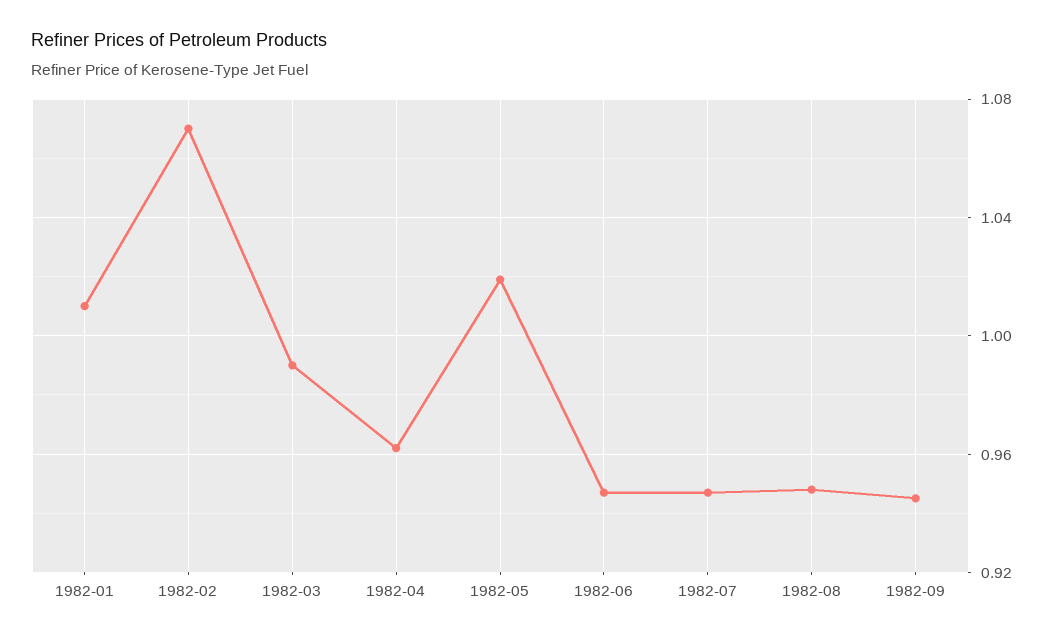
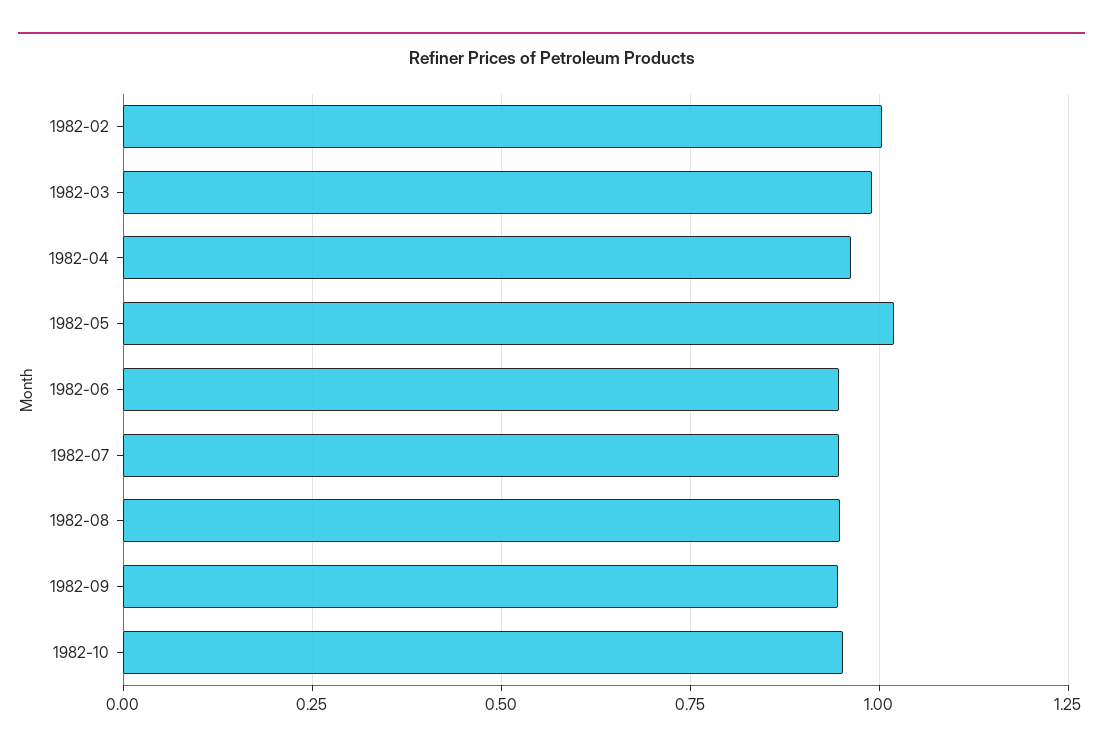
1982-01: 1.01 -> none
1982-02: 1.07 -> 1
1982-10: none -> 0.95

